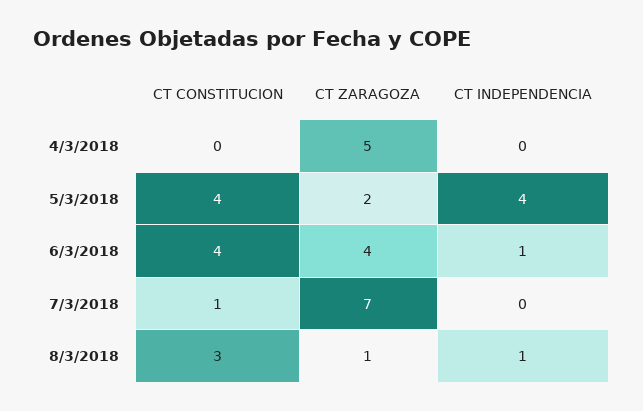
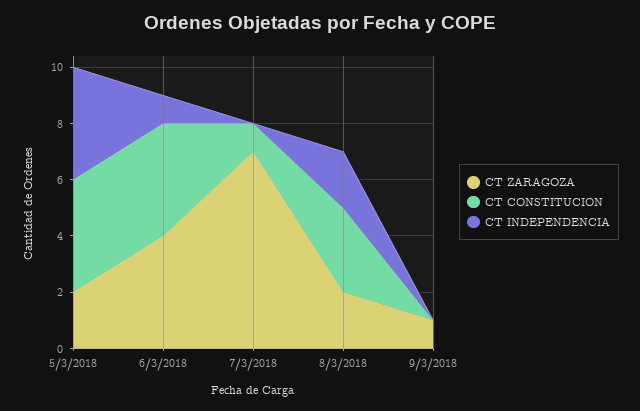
CT CONSTITUCION, 4/3/2018: 0 -> none
CT ZARAGOZA, 4/3/2018: 5 -> none
CT INDEPENDENCIA, 4/3/2018: 0 -> none
CT ZARAGOZA, 8/3/2018: 1 -> 2
CT INDEPENDENCIA, 8/3/2018: 1 -> 2
CT ZARAGOZA, 9/3/2018: none -> 1
CT CONSTITUCION, 9/3/2018: none -> 0
CT INDEPENDENCIA, 9/3/2018: none -> 0

